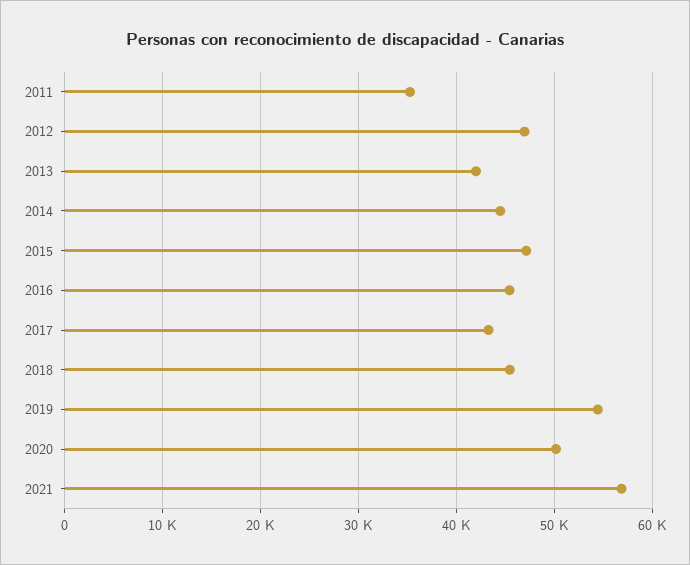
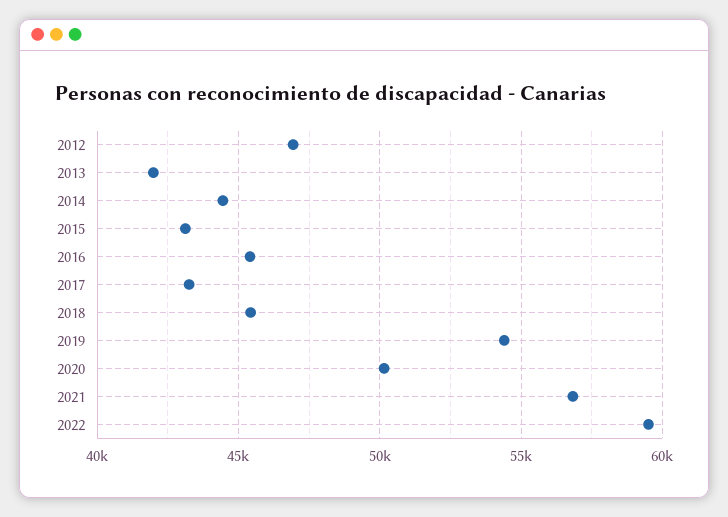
2011: 35000 -> none
2015: 47000 -> 43000
2022: none -> 59500

